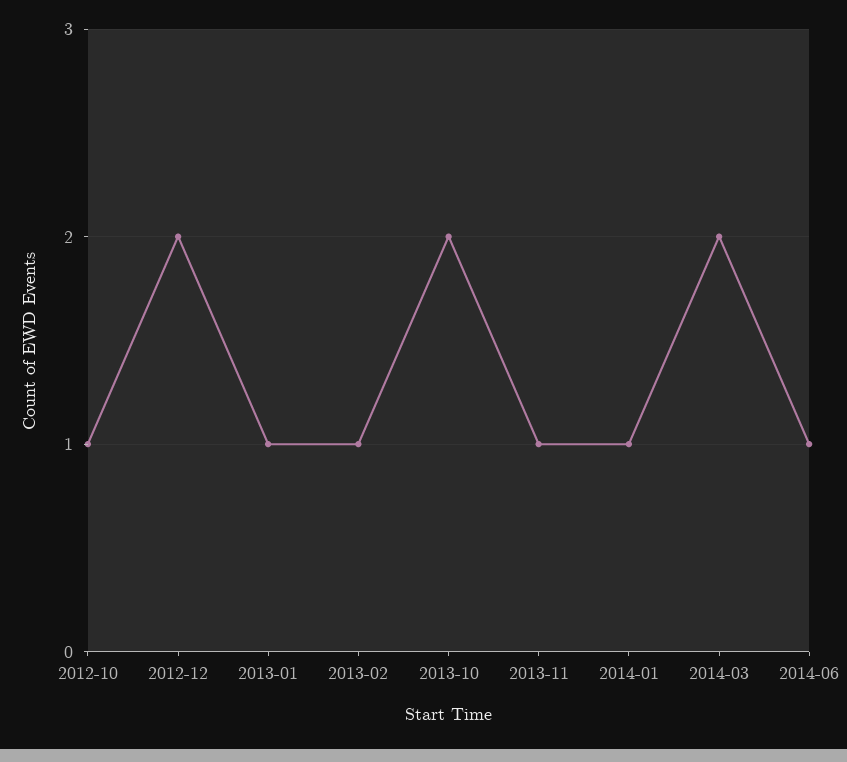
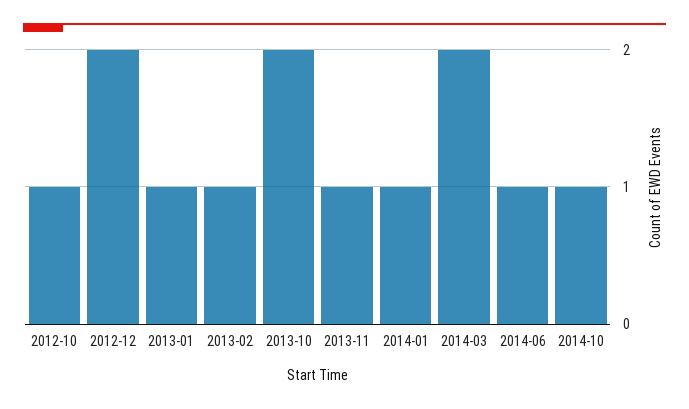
2014-10: none -> 1

